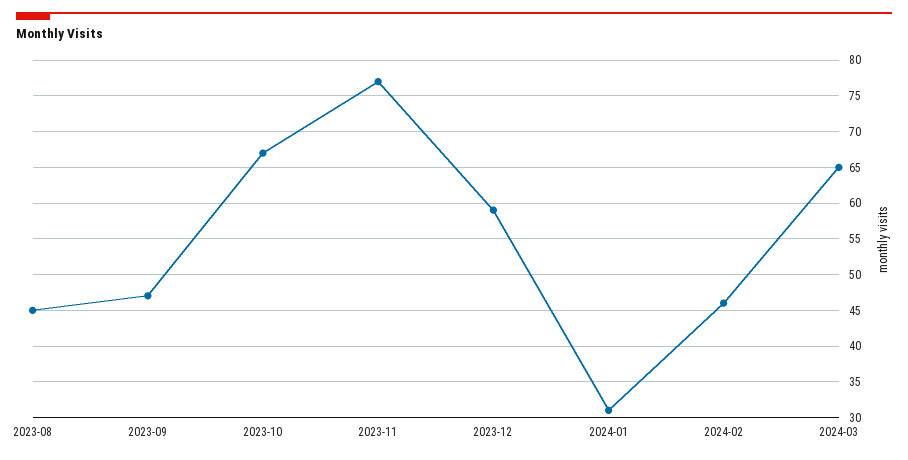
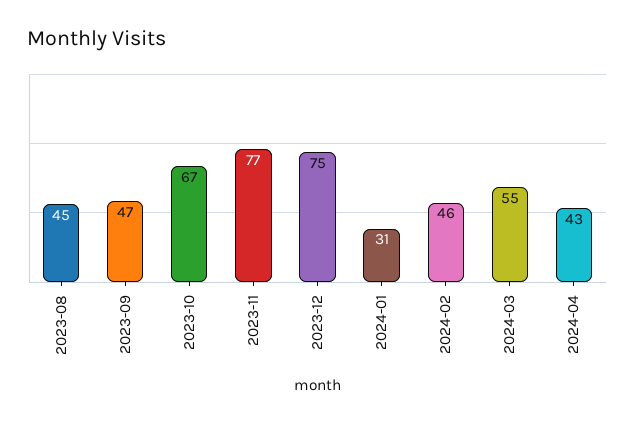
2023-12: 59 -> 75
2024-03: 65 -> 55
2024-04: none -> 43

